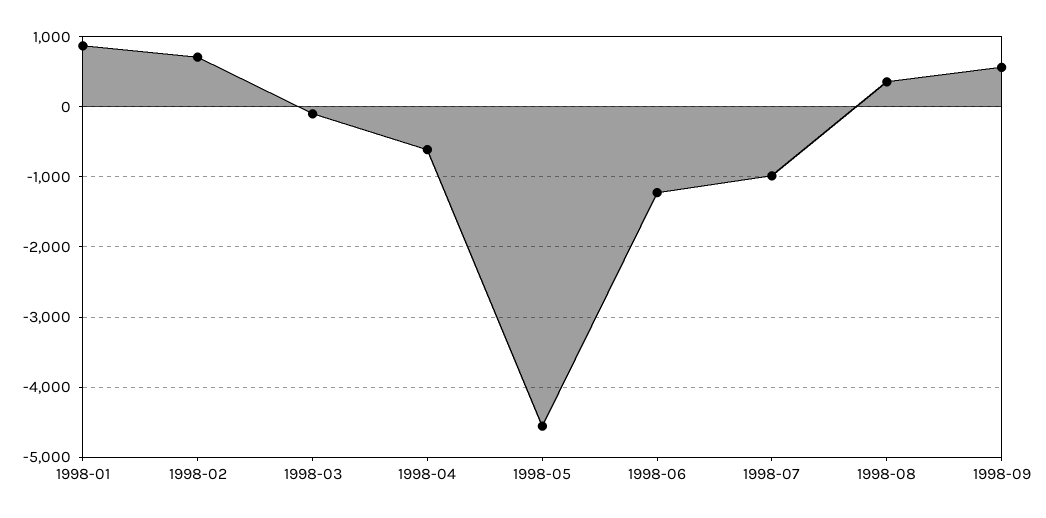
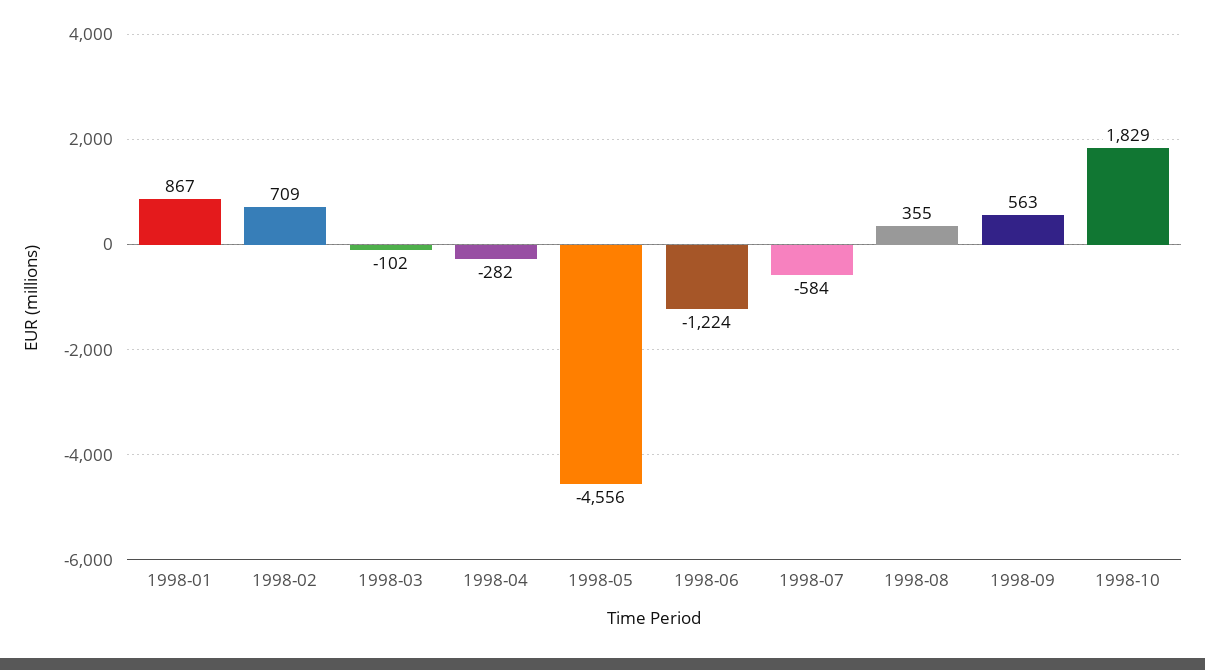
1998-04: -600 -> -282
1998-07: -1000 -> -584
1998-10: none -> 1829

